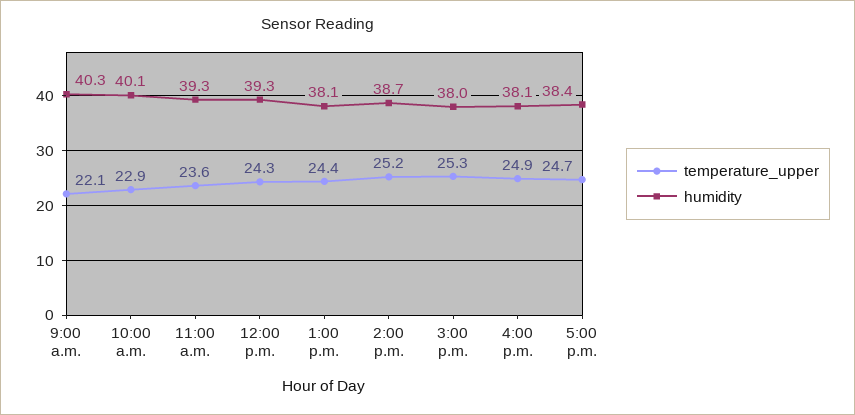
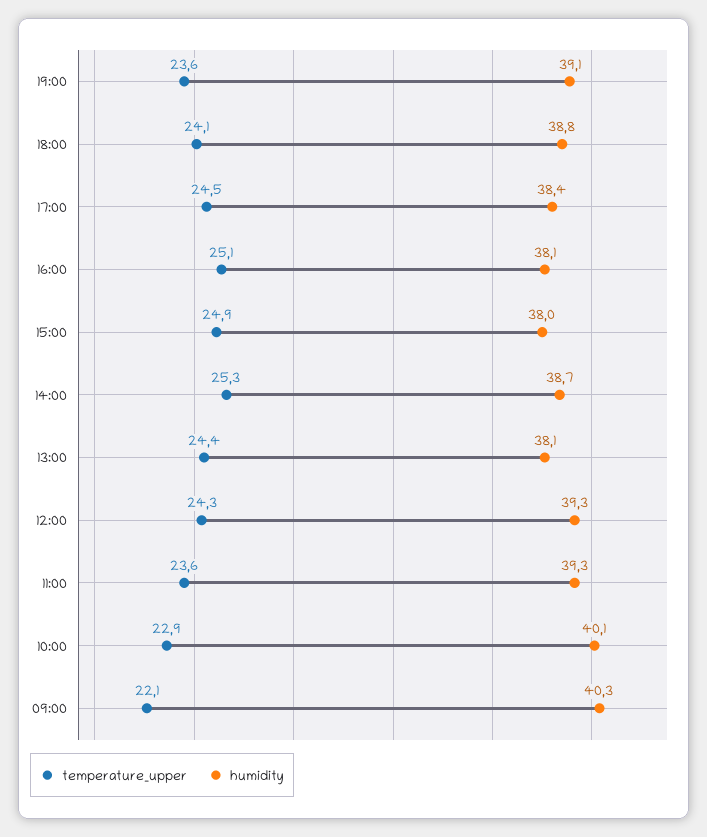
temperature_upper, 2:00 p.m.: 25.2 -> 25.3
temperature_upper, 3:00 p.m.: 25.3 -> 24.9
temperature_upper, 4:00 p.m.: 24.9 -> 25.1
temperature_upper, 5:00 p.m.: 24.7 -> 24.5
temperature_upper, 19:00: none -> 23.6
humidity, 19:00: none -> 39.1
temperature_upper, 18:00: none -> 24.1
humidity, 18:00: none -> 38.8

